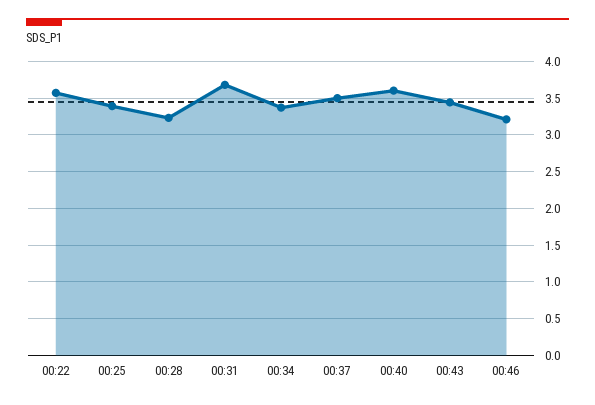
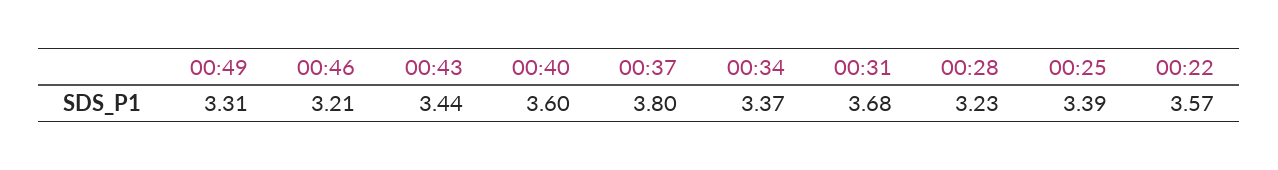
00:37: 3.5 -> 3.8
00:49: none -> 3.31

